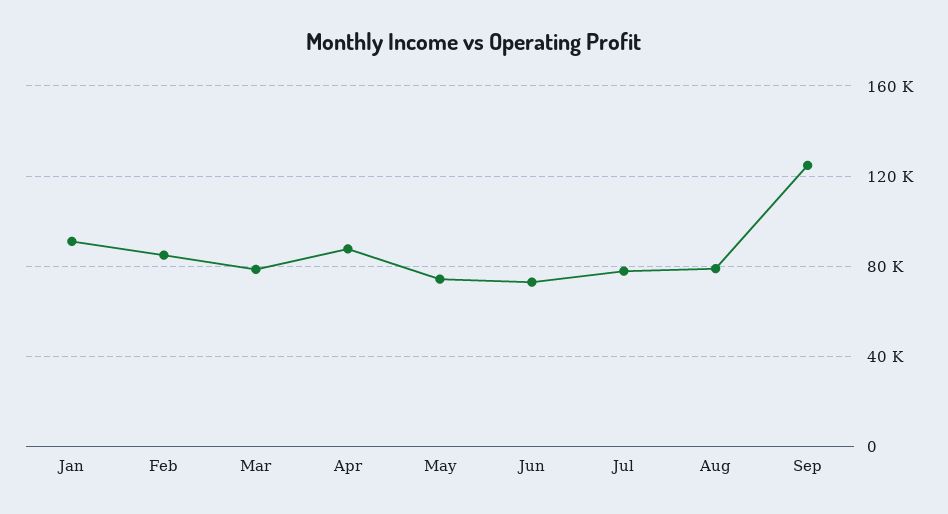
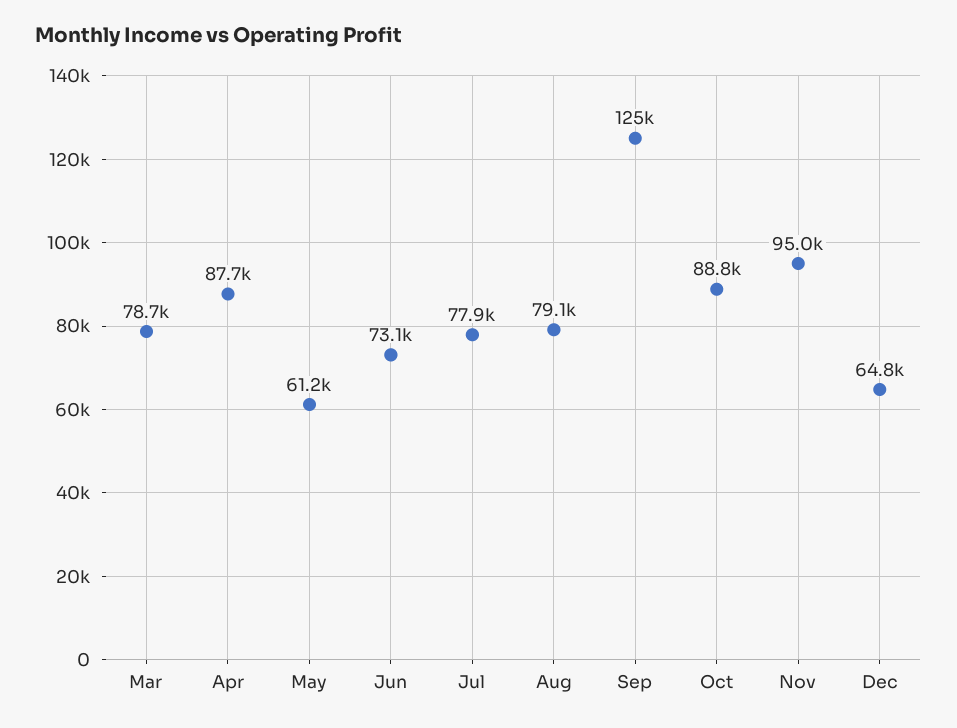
Jan: 90000 -> none
Feb: 85000 -> none
May: 75000 -> 61200
Oct: none -> 88800
Nov: none -> 95000
Dec: none -> 64800

